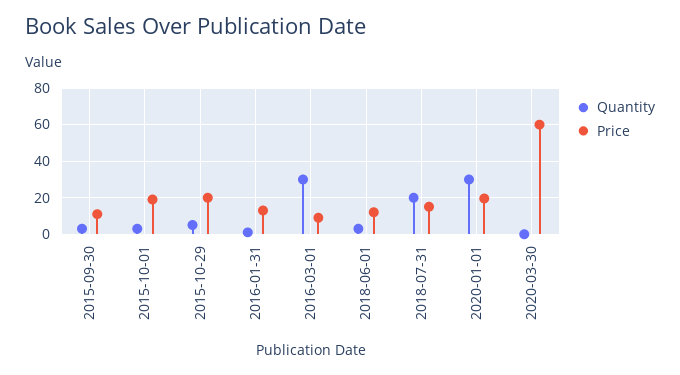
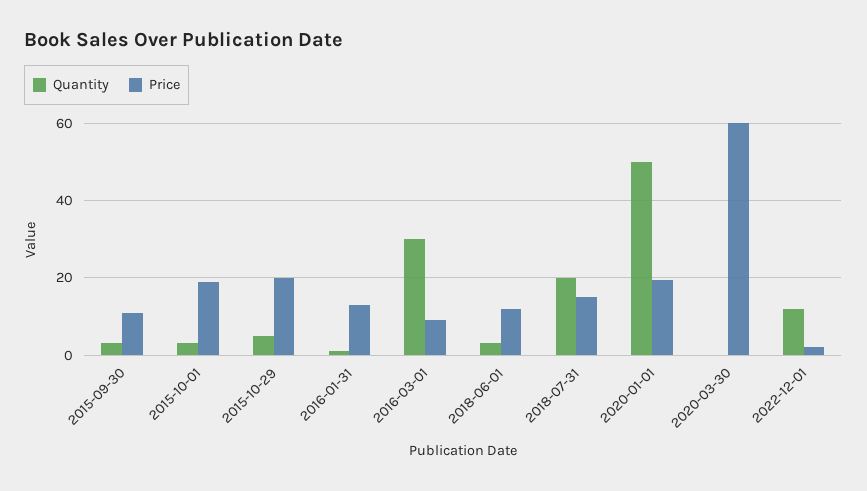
Quantity, 2020-01-01: 30 -> 50
Quantity, 2022-12-01: none -> 12
Price, 2022-12-01: none -> 2

